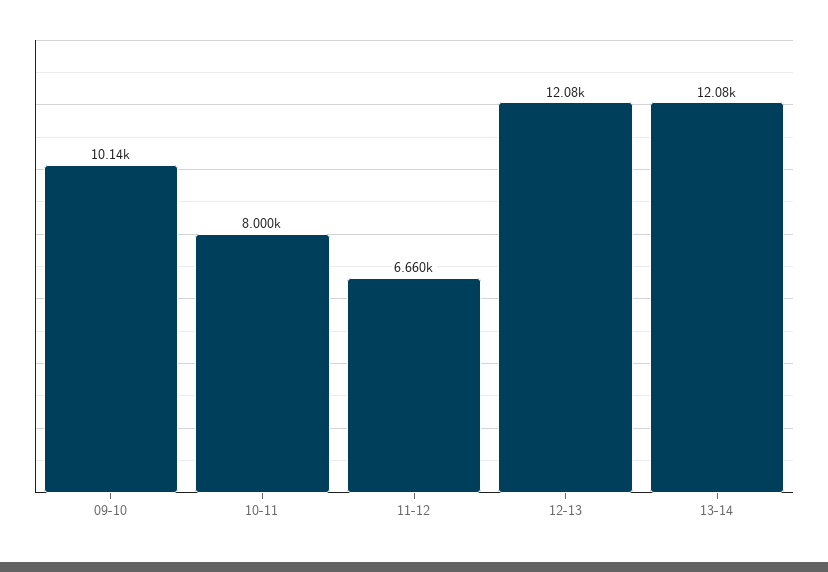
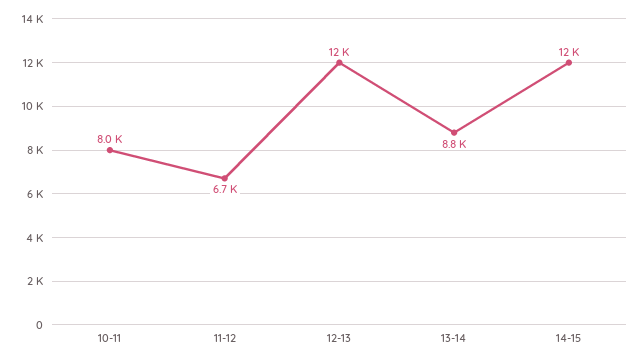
09-10: 10140 -> none
13-14: 12080 -> 8800
14-15: none -> 12000

